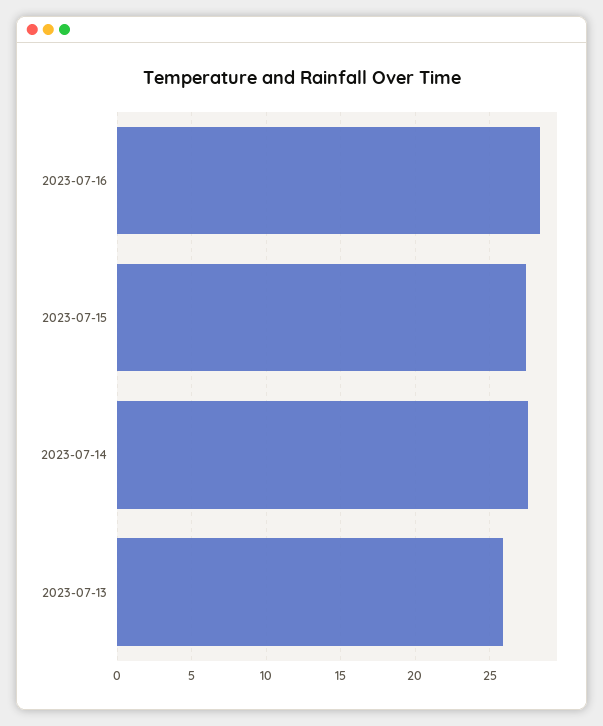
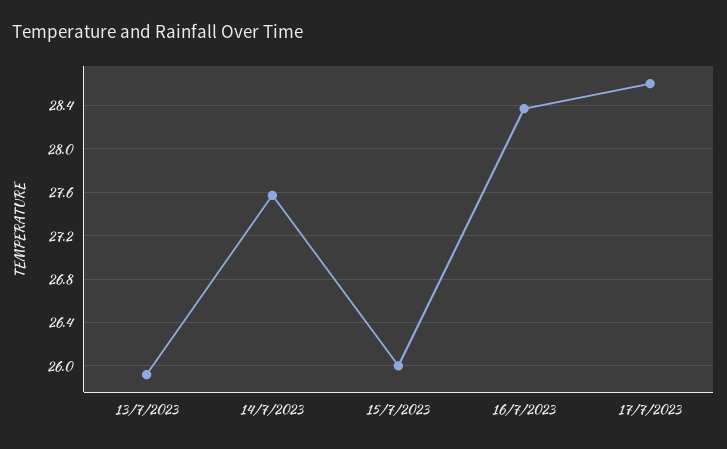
2023-07-15: 27.5 -> 26
17/7/2023: none -> 28.6

